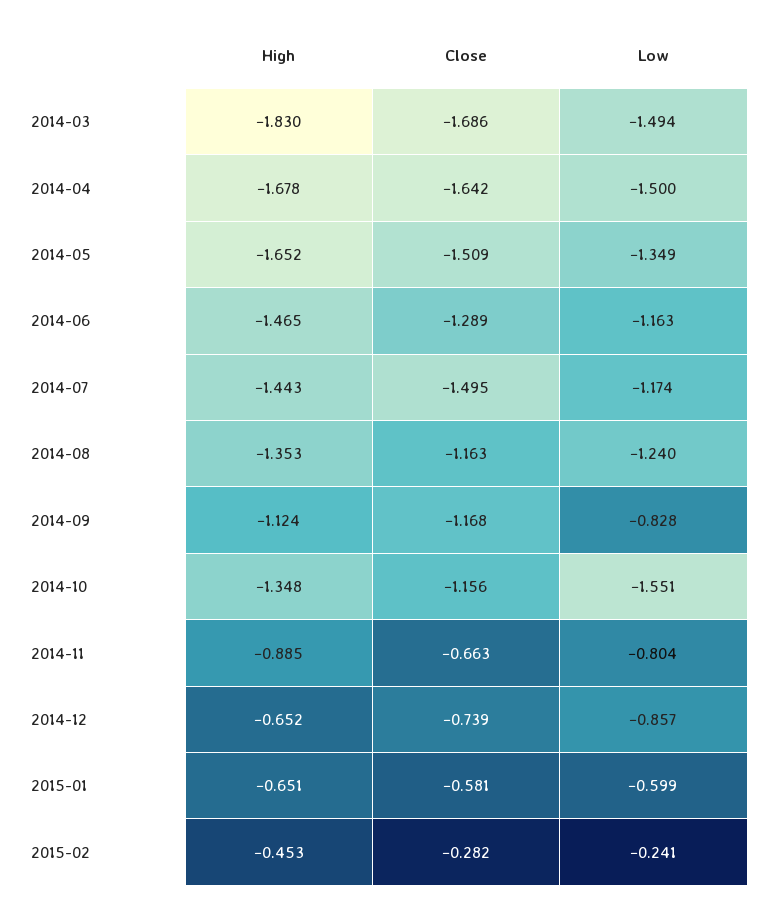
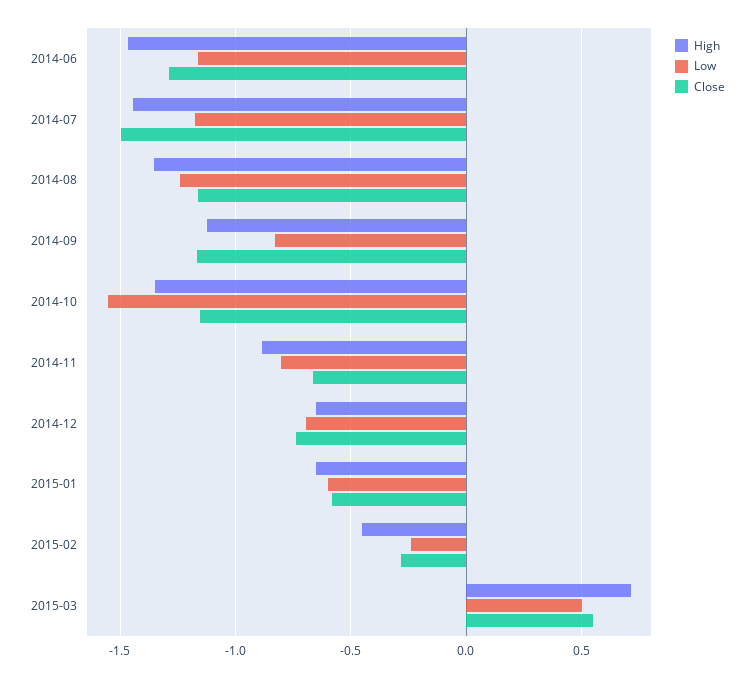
High, 2014-03: -1.83 -> none
Close, 2014-03: -1.686 -> none
Low, 2014-03: -1.494 -> none
High, 2014-04: -1.678 -> none
Close, 2014-04: -1.642 -> none
Low, 2014-04: -1.5 -> none
High, 2014-05: -1.652 -> none
Close, 2014-05: -1.509 -> none
Low, 2014-05: -1.349 -> none
Low, 2014-12: -0.857 -> -0.7
High, 2015-03: none -> 0.7
Low, 2015-03: none -> 0.5
Close, 2015-03: none -> 0.55

